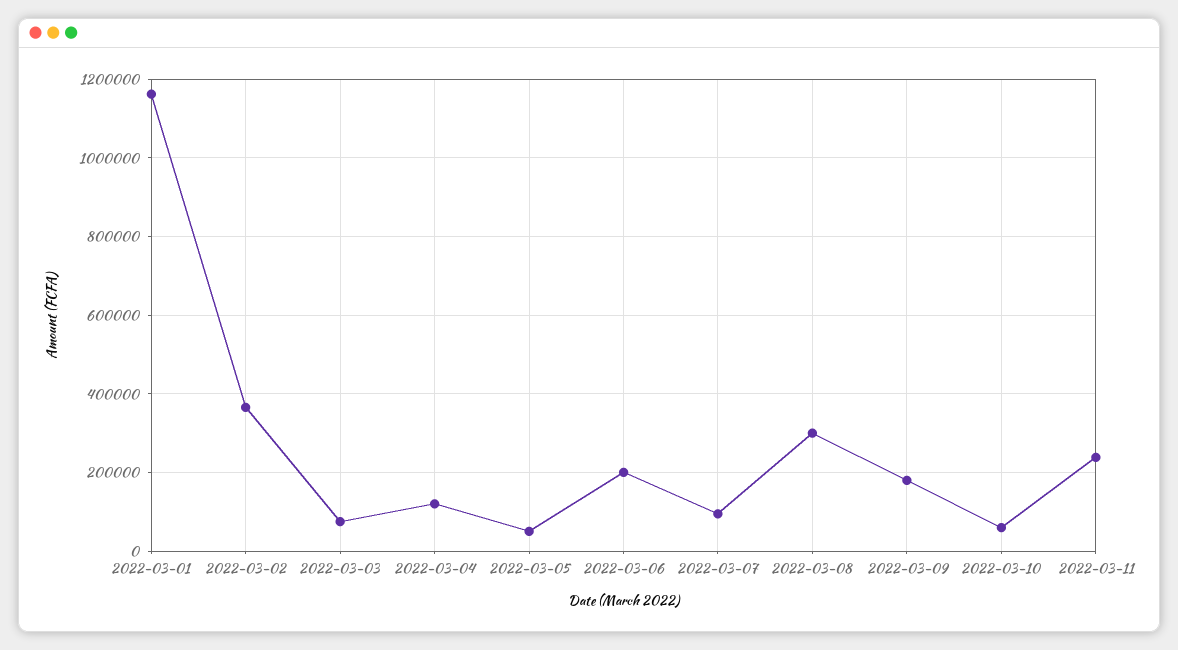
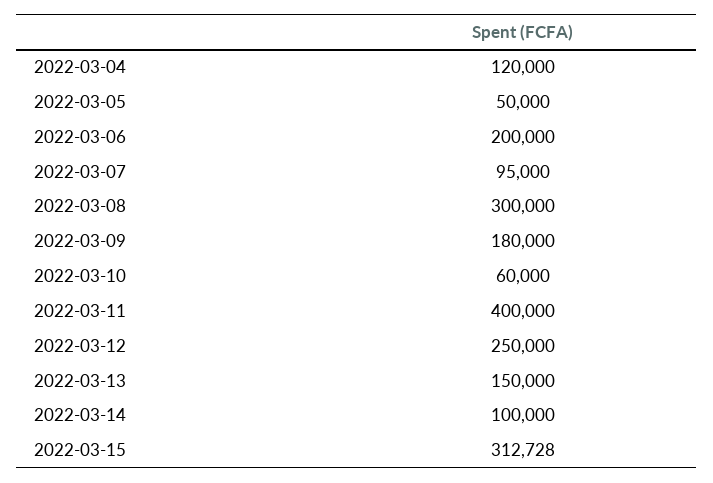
2022-03-01: 1160000 -> none
2022-03-02: 360000 -> none
2022-03-03: 80000 -> none
2022-03-11: 240000 -> 400000
2022-03-12: none -> 250000
2022-03-13: none -> 150000
2022-03-14: none -> 100000
2022-03-15: none -> 312728

